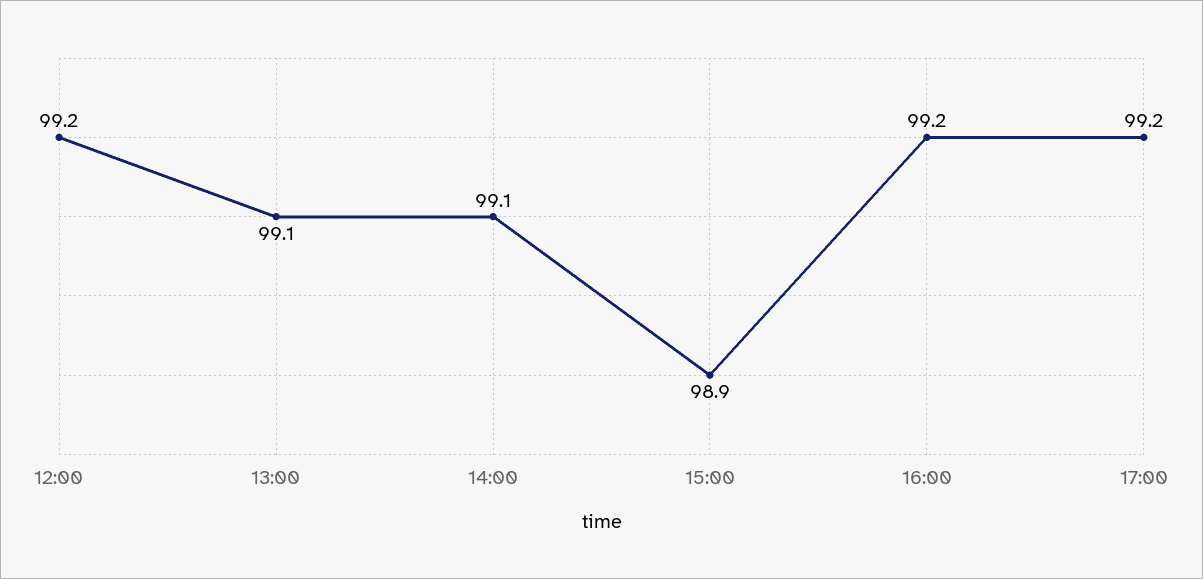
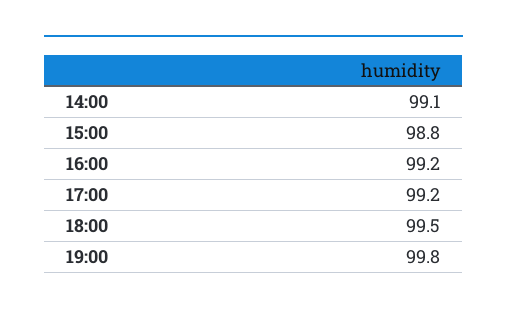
12:00: 99.2 -> none
13:00: 99.1 -> none
15:00: 98.9 -> 98.8
18:00: none -> 99.5
19:00: none -> 99.8

